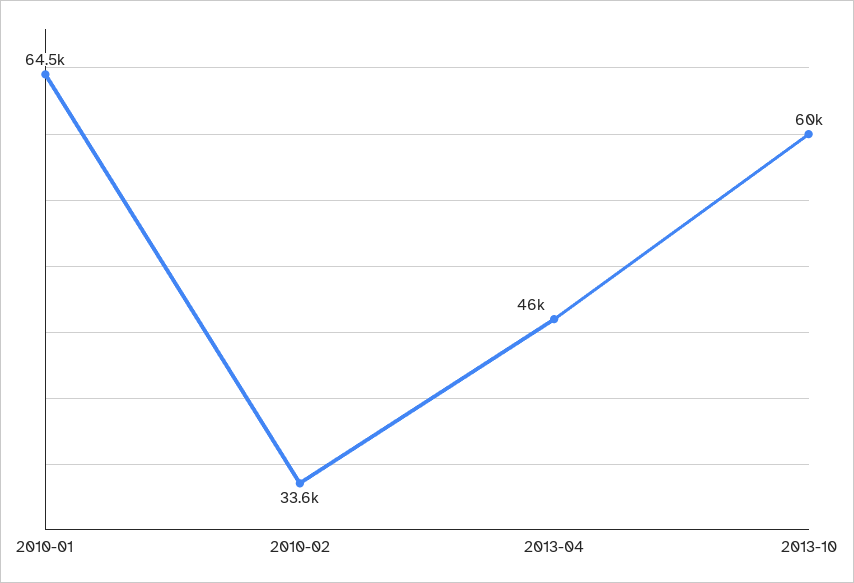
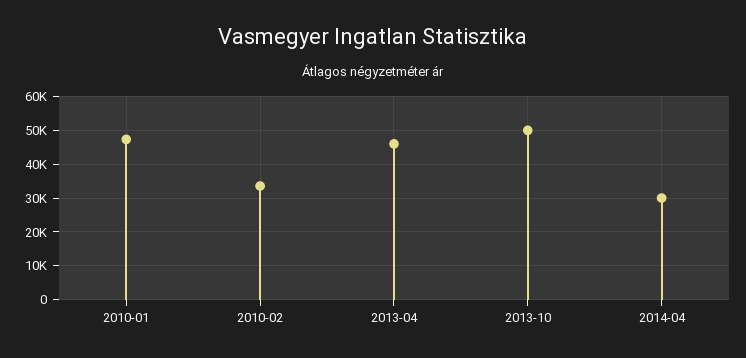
2010-01: 64500 -> 48000
2013-10: 60000 -> 50000
2014-04: none -> 30000

